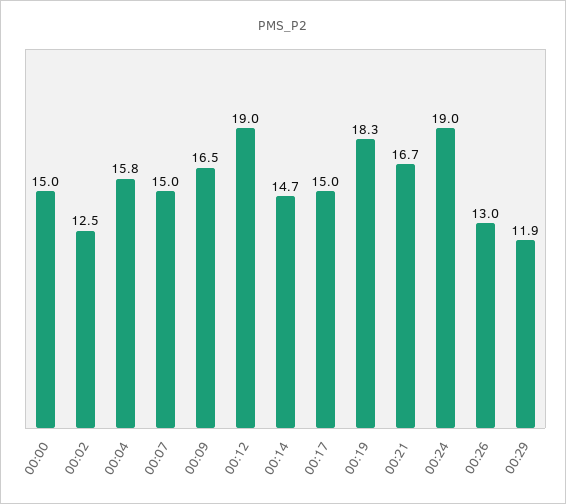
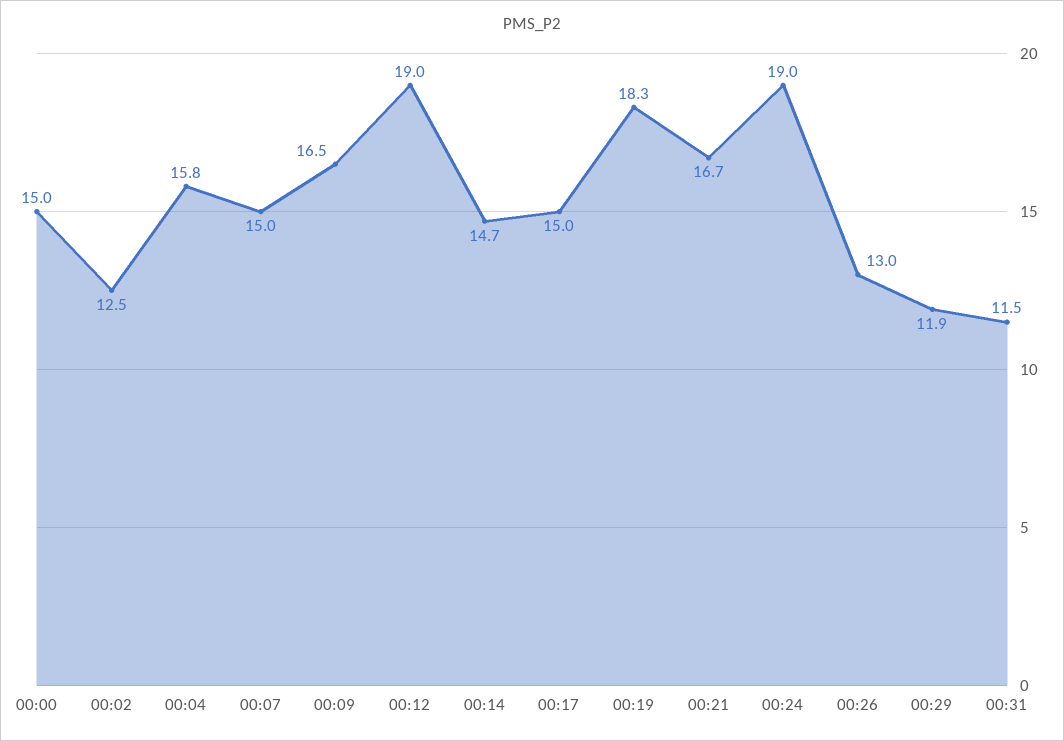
00:31: none -> 11.5

